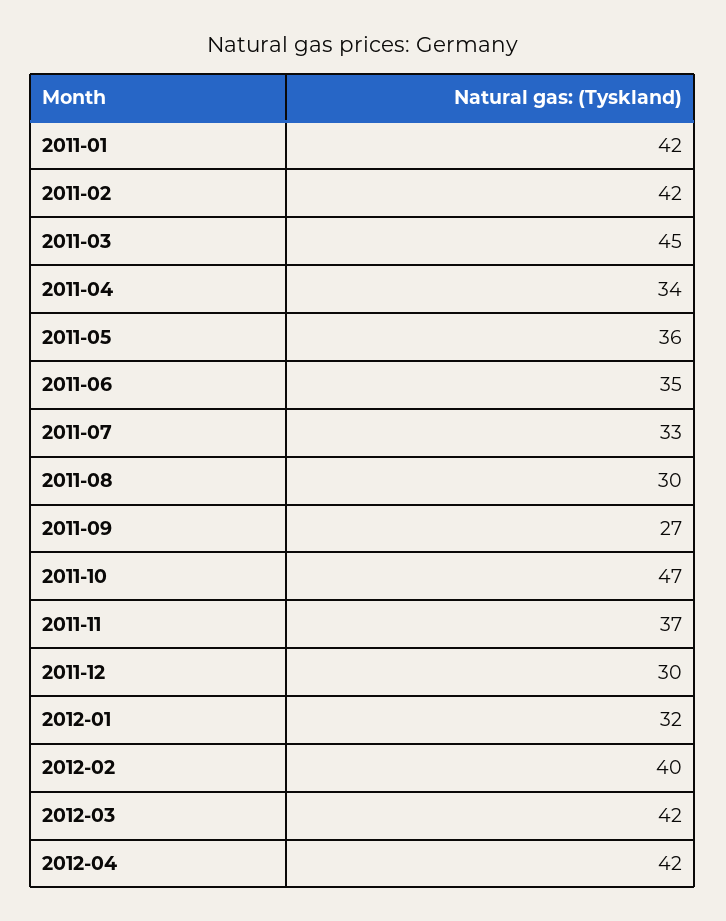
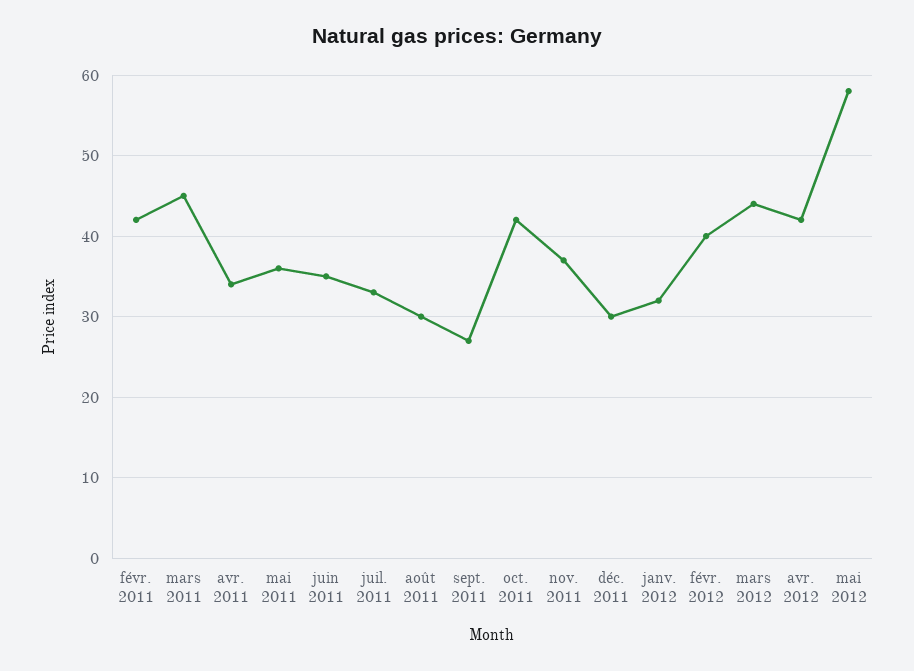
2011-01: 42 -> none
2011-10: 47 -> 42
2012-03: 42 -> 44
mai 2012: none -> 58

